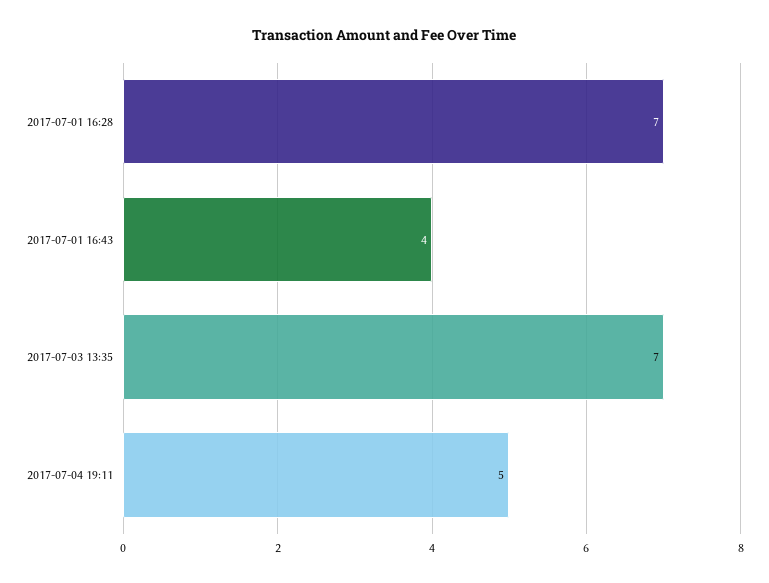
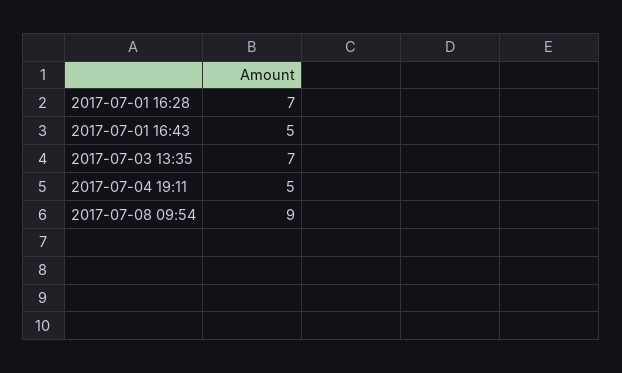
2017-07-01 16:43: 4 -> 5
2017-07-08 09:54: none -> 9

